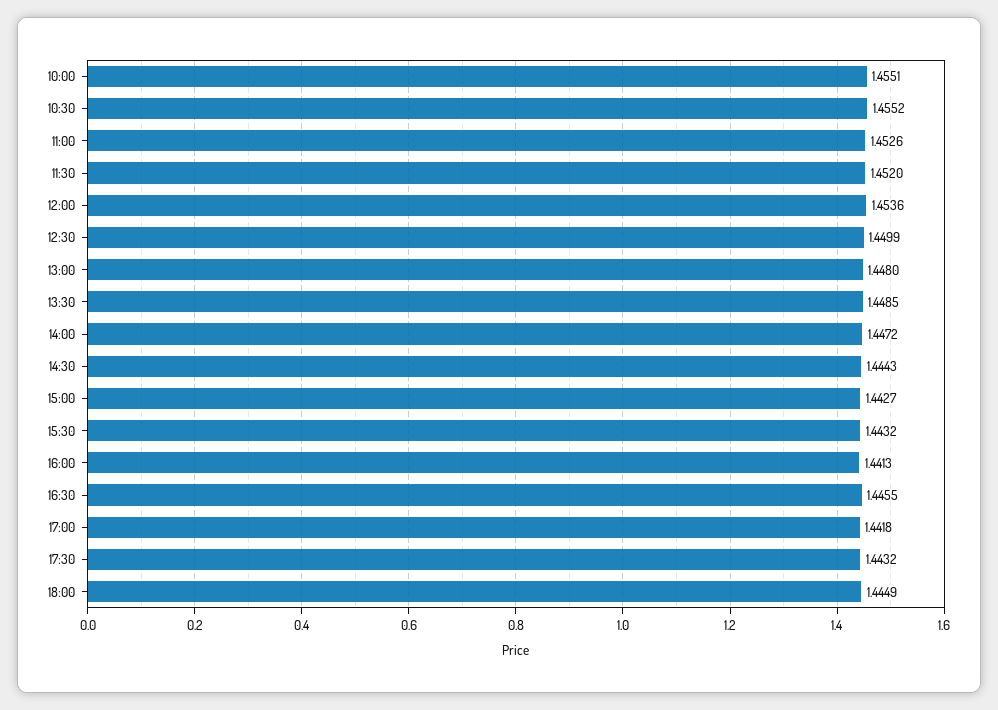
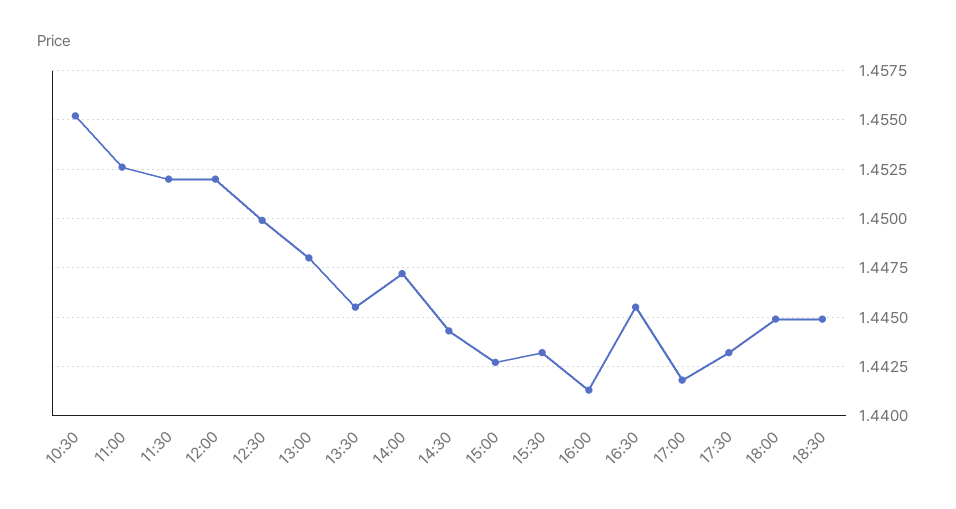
10:00: 1.4551 -> none
12:00: 1.4536 -> 1.452
13:30: 1.4485 -> 1.4455
18:30: none -> 1.445

